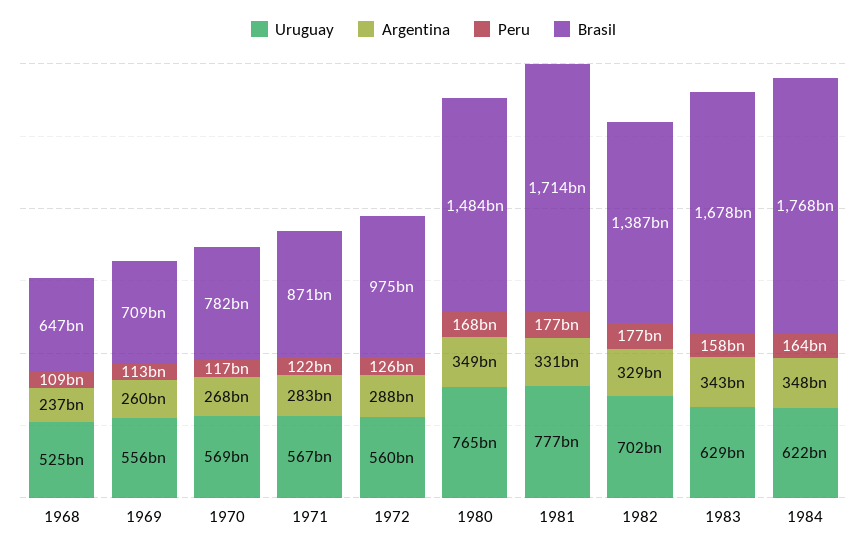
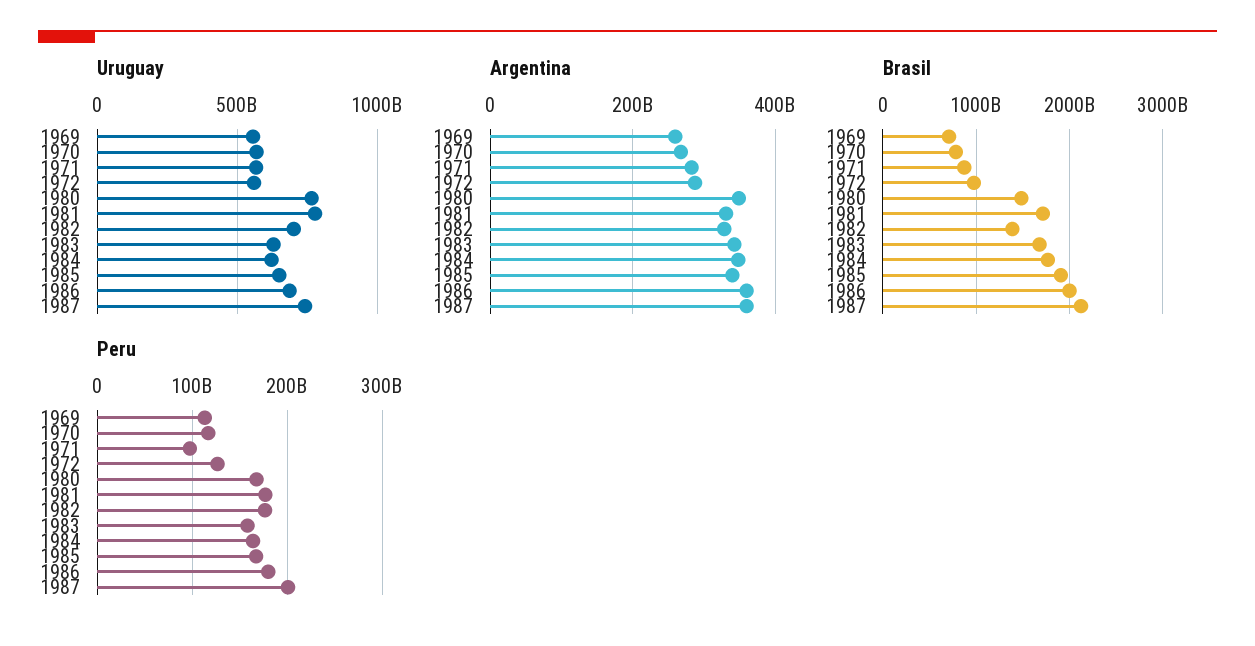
Uruguay, 1968: 525000000000 -> none
Argentina, 1968: 237000000000 -> none
Peru, 1968: 109000000000 -> none
Brasil, 1968: 647000000000 -> none
Peru, 1971: 122000000000 -> 100000000000
Uruguay, 1985: none -> 650000000000
Uruguay, 1986: none -> 700000000000
Uruguay, 1987: none -> 750000000000
Argentina, 1985: none -> 340000000000
Argentina, 1986: none -> 360000000000
Argentina, 1987: none -> 360000000000
Brasil, 1985: none -> 1900000000000
Brasil, 1986: none -> 2000000000000
Brasil, 1987: none -> 2100000000000
Peru, 1985: none -> 170000000000
Peru, 1986: none -> 180000000000
Peru, 1987: none -> 200000000000

